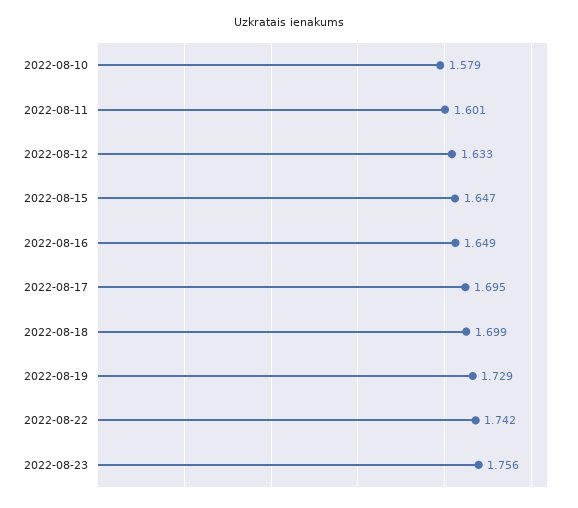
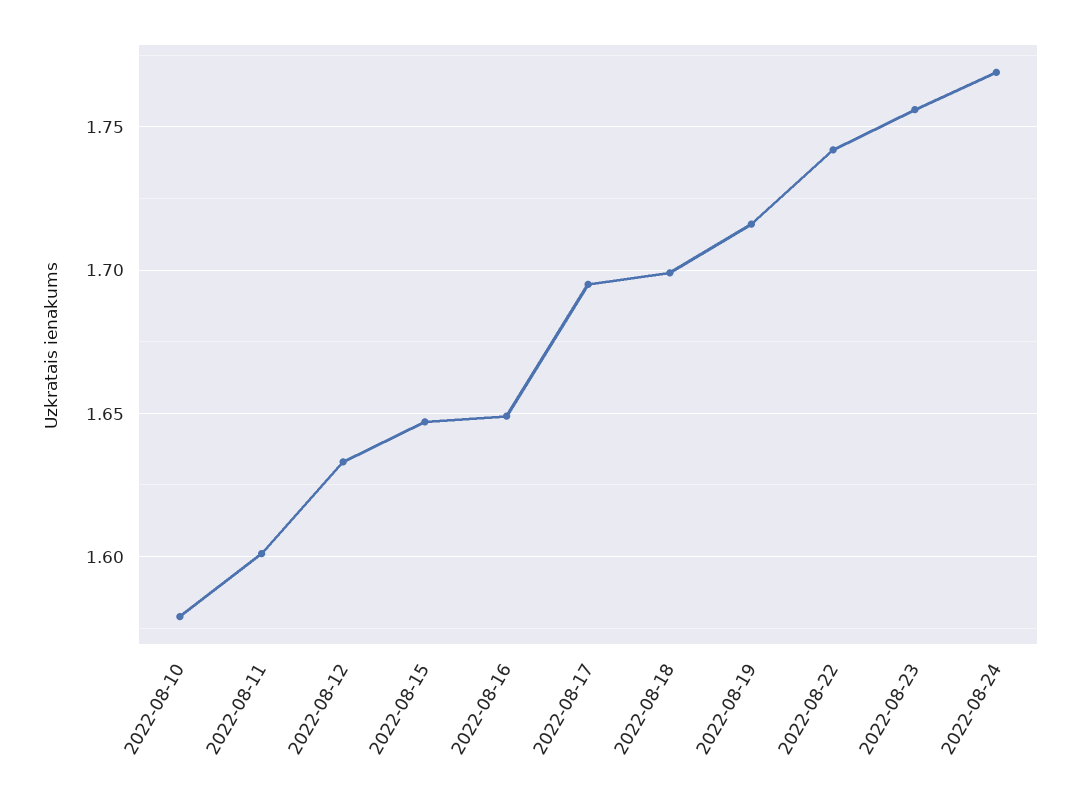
2022-08-19: 1.729 -> 1.715
2022-08-24: none -> 1.77

